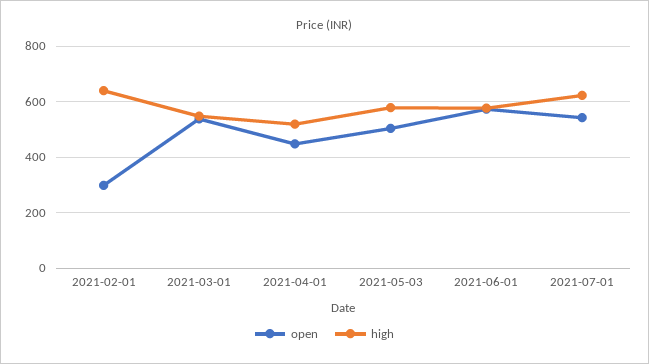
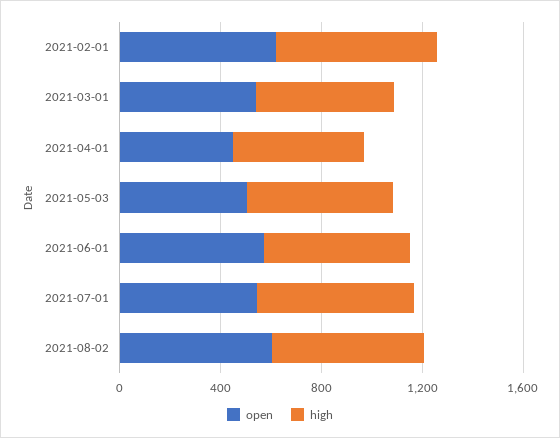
open, 2021-02-01: 300 -> 600
open, 2021-08-02: none -> 600
high, 2021-08-02: none -> 600

